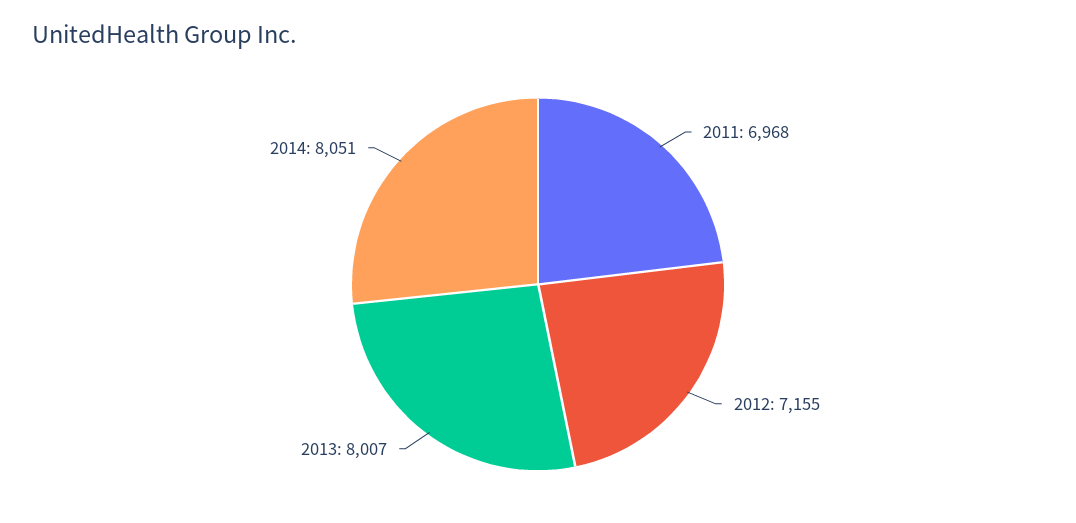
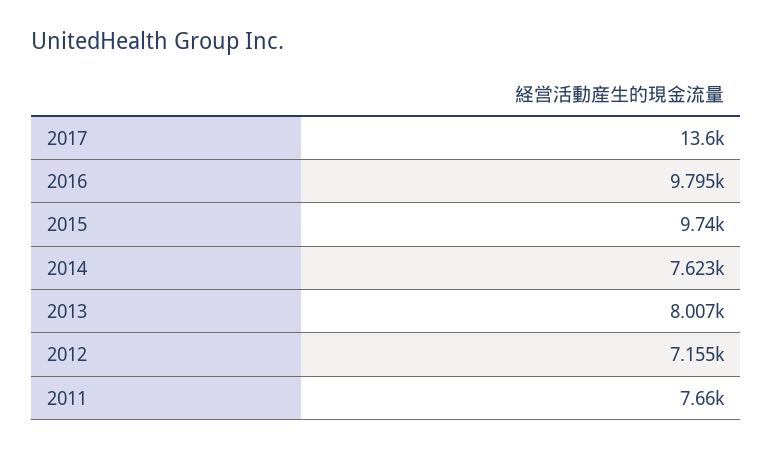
2011: 6968 -> 7660
2014: 8051 -> 7623
2017: none -> 13600
2016: none -> 9795
2015: none -> 9740

